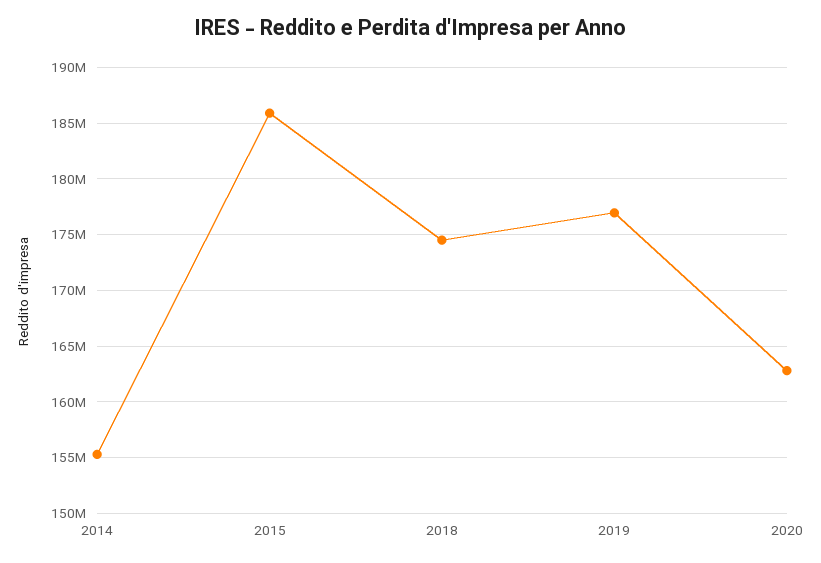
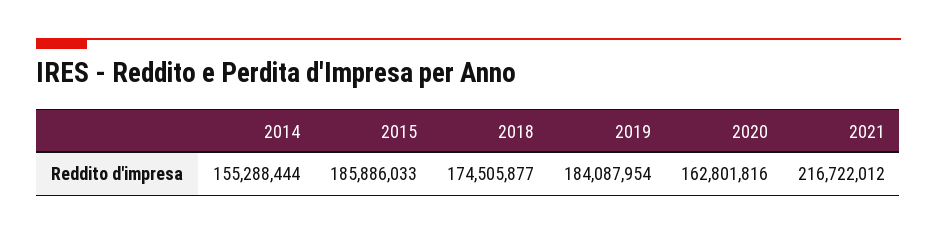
2019: 177000000 -> 184087954
2021: none -> 216722012

